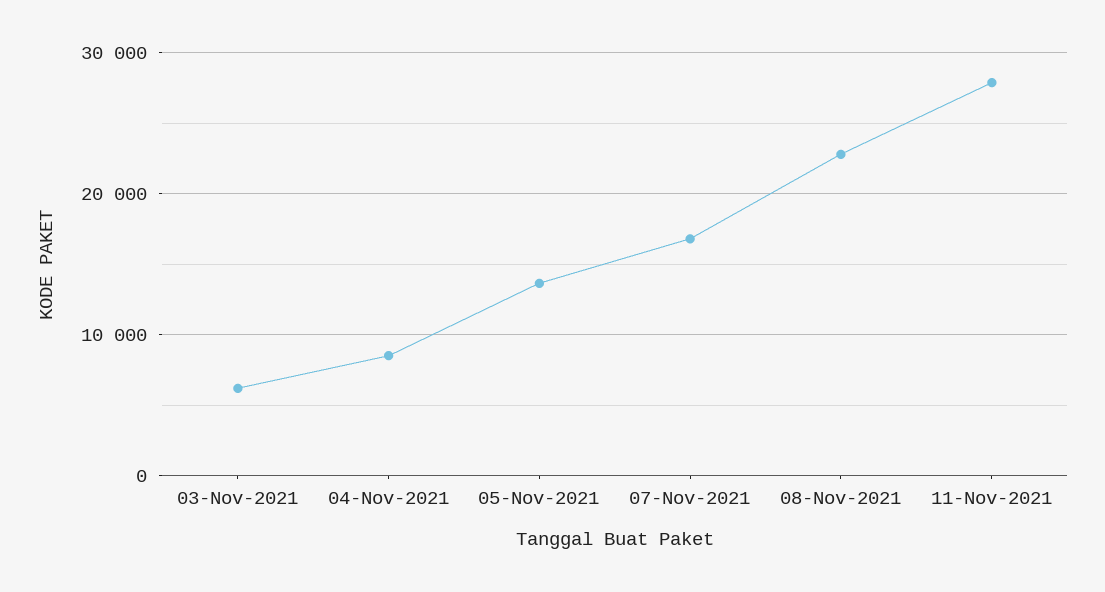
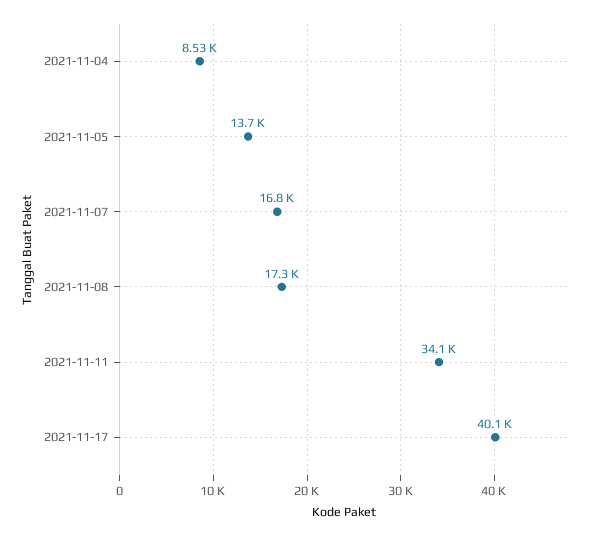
03-Nov-2021: 6000 -> none
08-Nov-2021: 23000 -> 17300
11-Nov-2021: 28000 -> 34100
2021-11-17: none -> 40100

